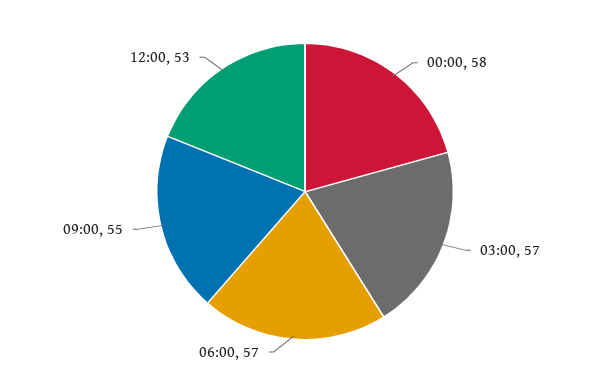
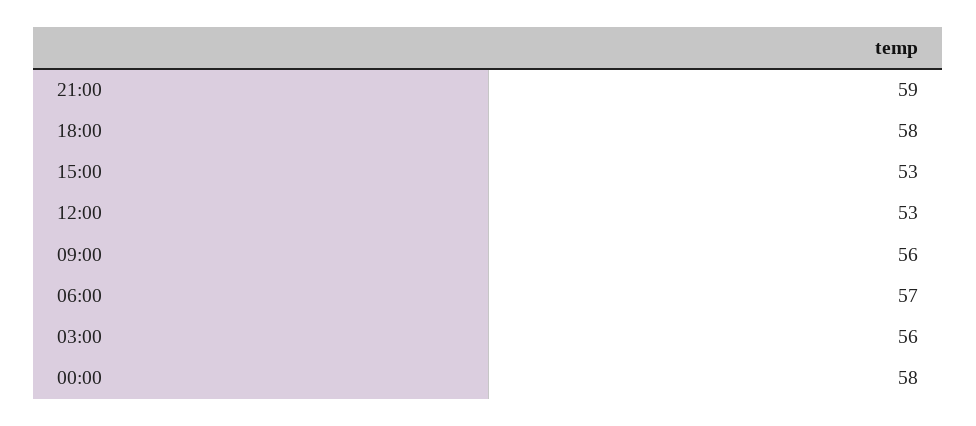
03:00: 57 -> 56
09:00: 55 -> 56
21:00: none -> 59
18:00: none -> 58
15:00: none -> 53

